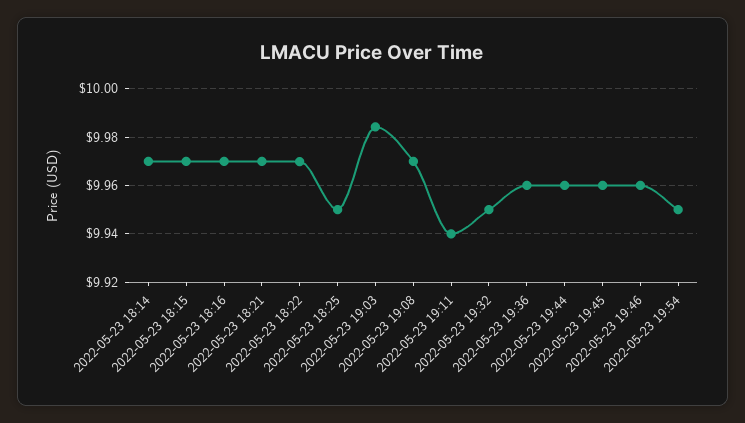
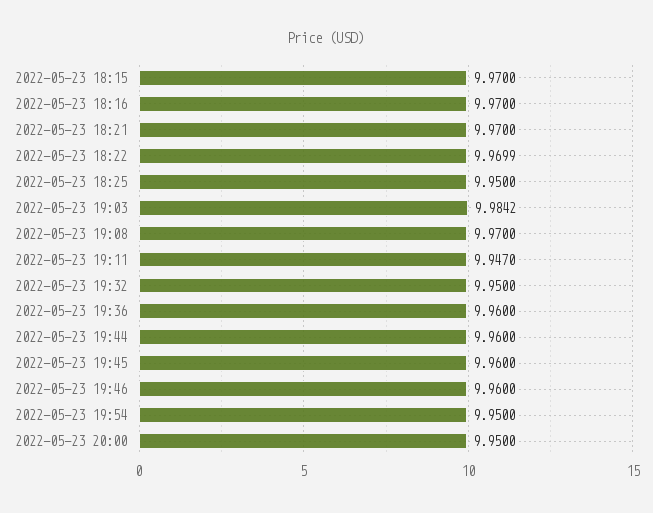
2022-05-23 18:14: 9.97 -> none
2022-05-23 19:11: 9.94 -> 9.947
2022-05-23 20:00: none -> 9.95

